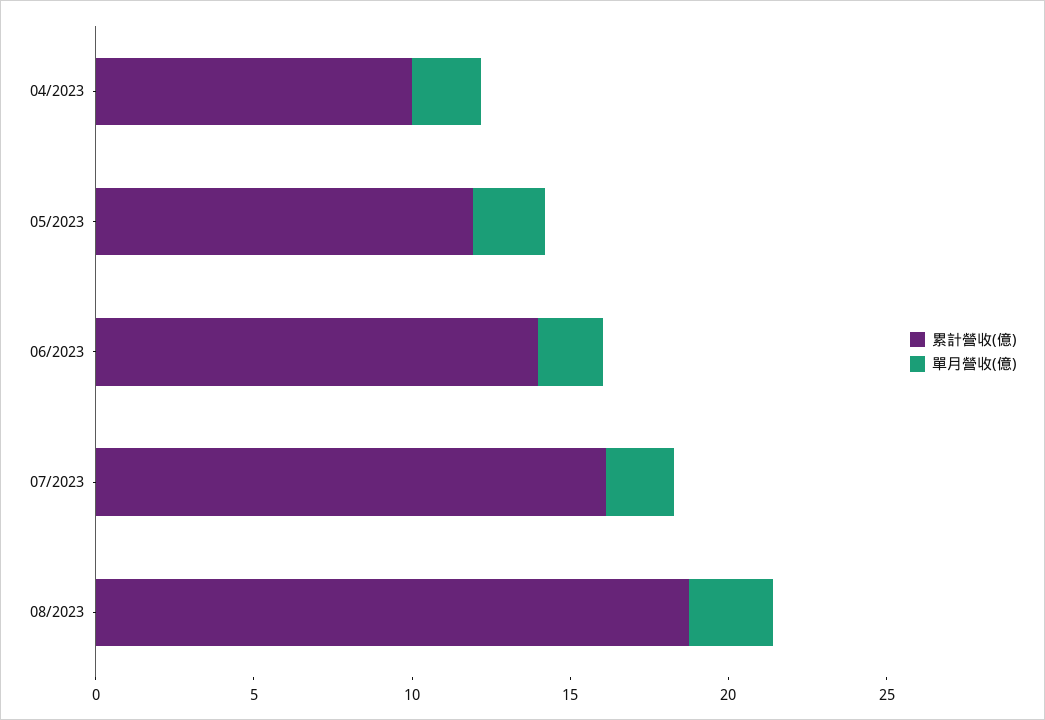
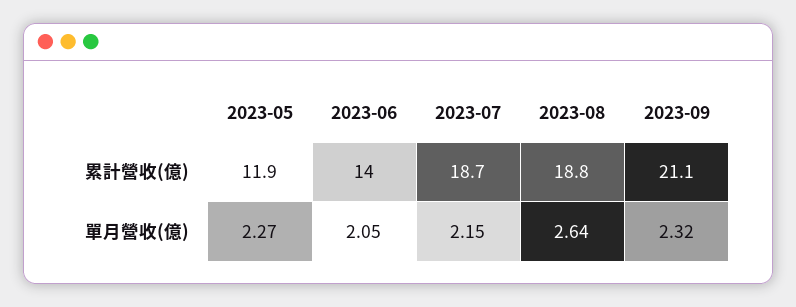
累計營收(億), 04/2023: 10 -> none
單月營收(億), 04/2023: 2 -> none
累計營收(億), 07/2023: 16 -> 18.7
累計營收(億), 2023-09: none -> 21.1
單月營收(億), 2023-09: none -> 2.32

